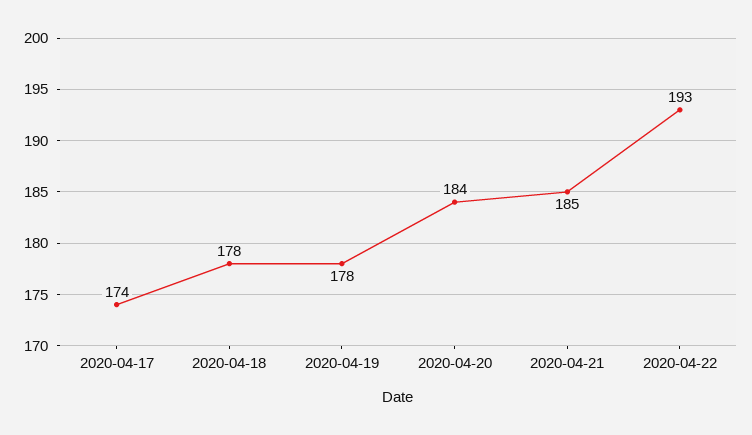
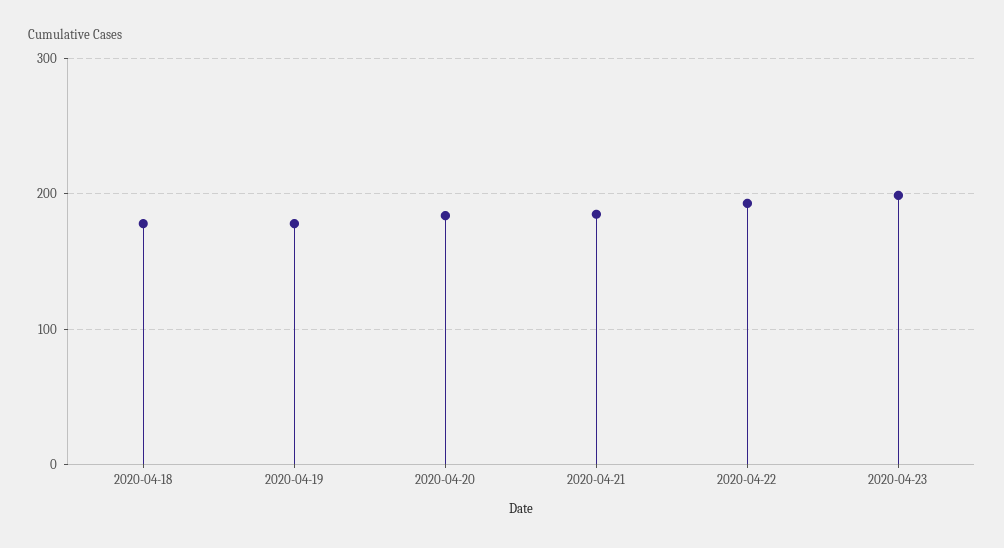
2020-04-17: 174 -> none
2020-04-23: none -> 200

